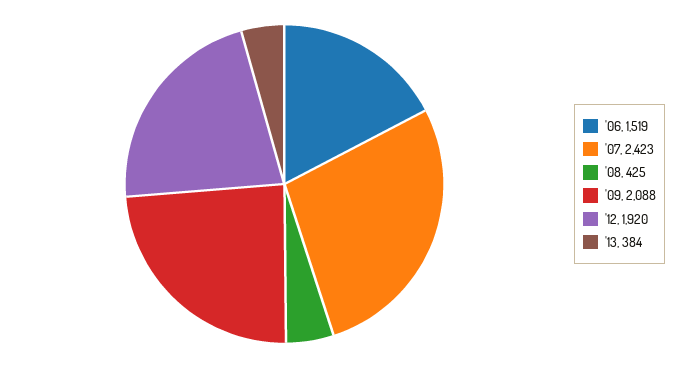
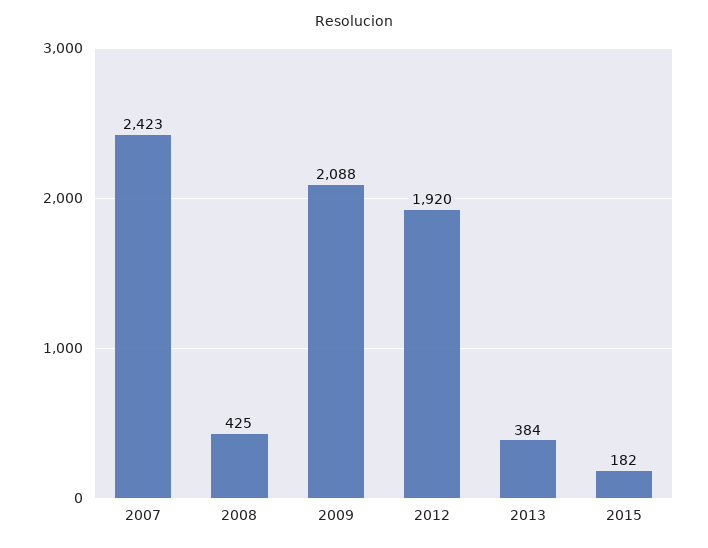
'06: 1519 -> none
2015: none -> 182

